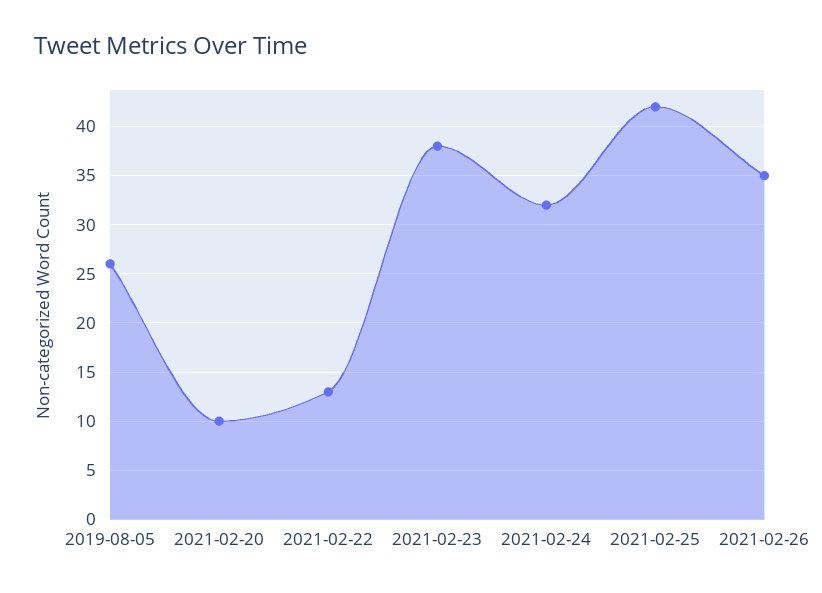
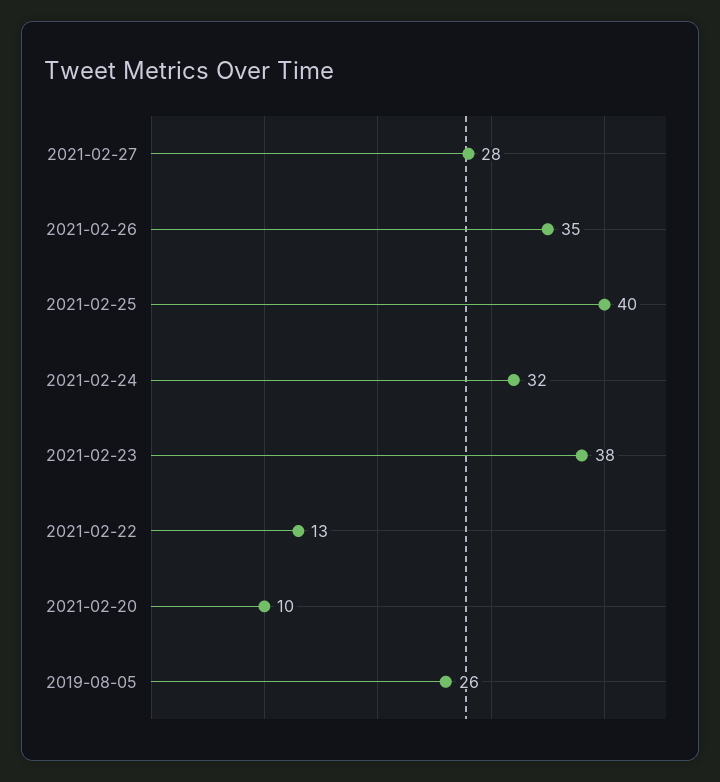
2021-02-25: 42 -> 40
2021-02-27: none -> 28

